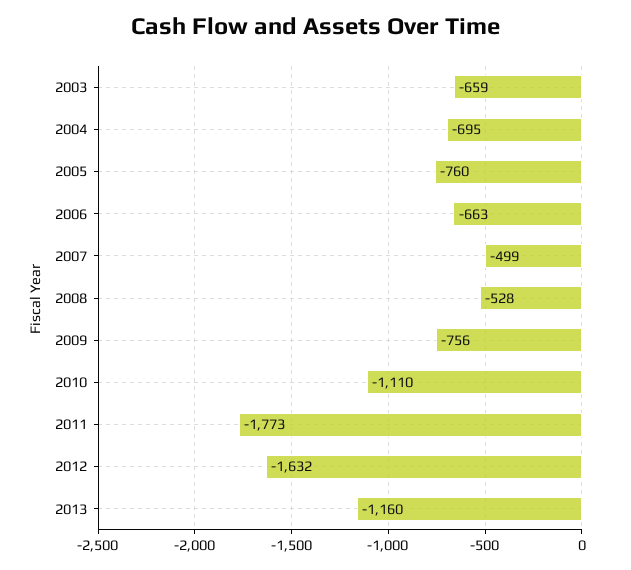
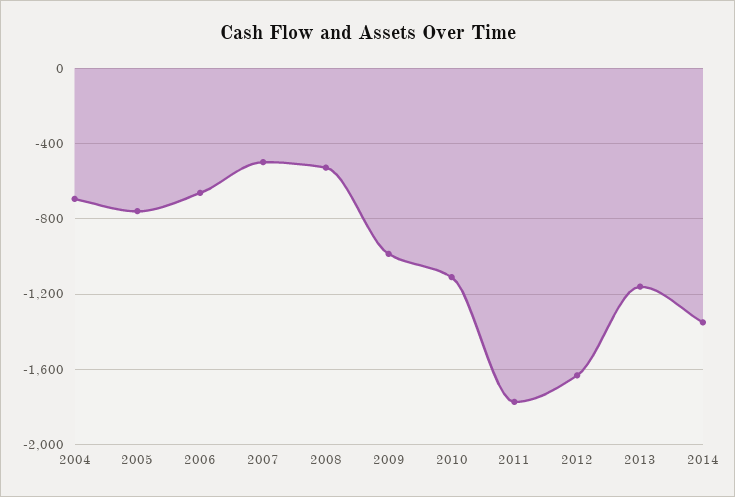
2003: -659 -> none
2009: -756 -> -1000
2014: none -> -1350

